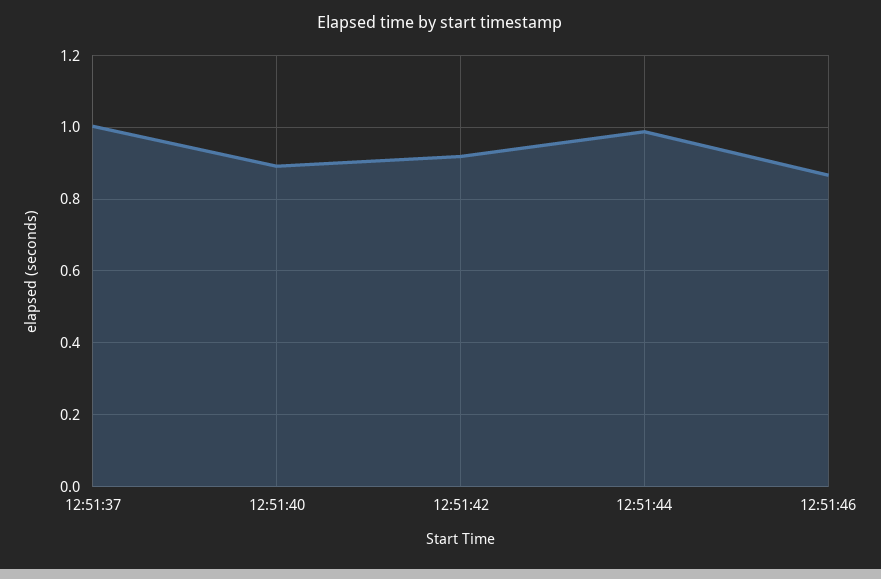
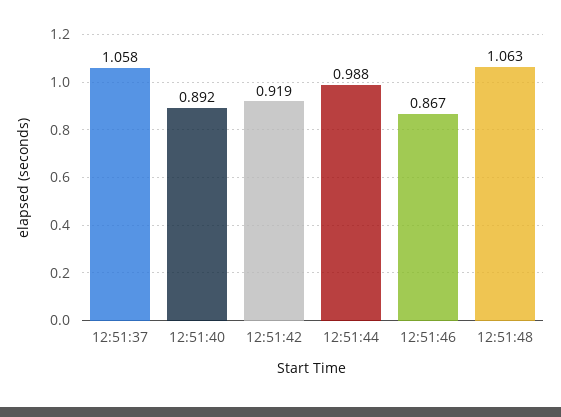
12:51:37: 1 -> 1.058
12:51:48: none -> 1.063

